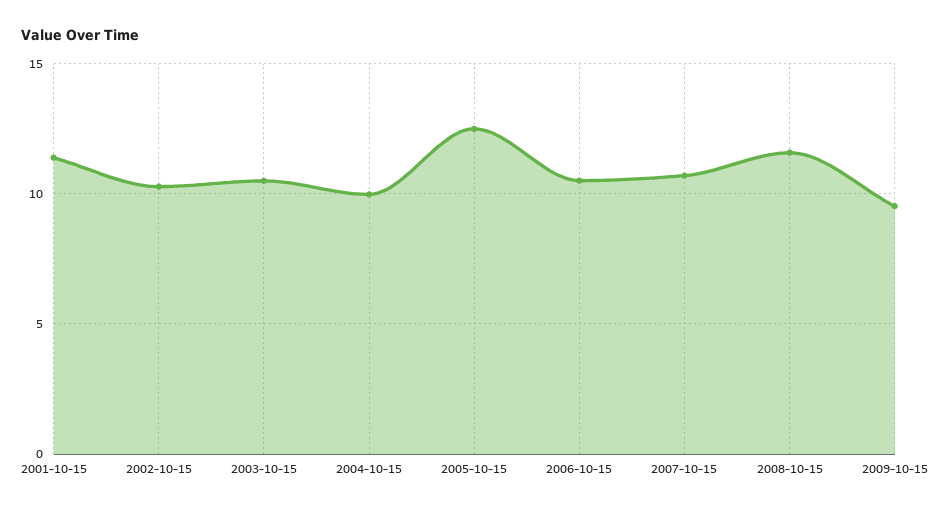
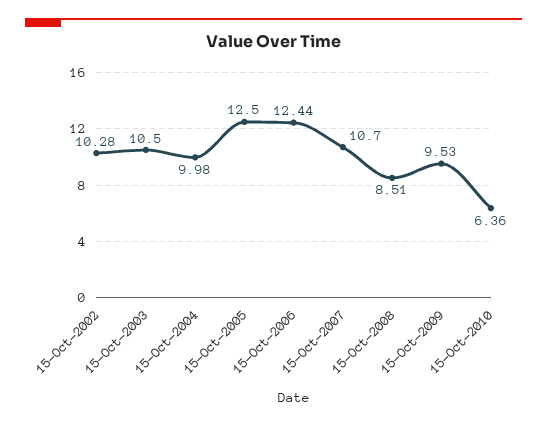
2001-10-15: 11.5 -> none
2006-10-15: 10.5 -> 12.44
2008-10-15: 11.5 -> 8.51
15-Oct-2010: none -> 6.36

